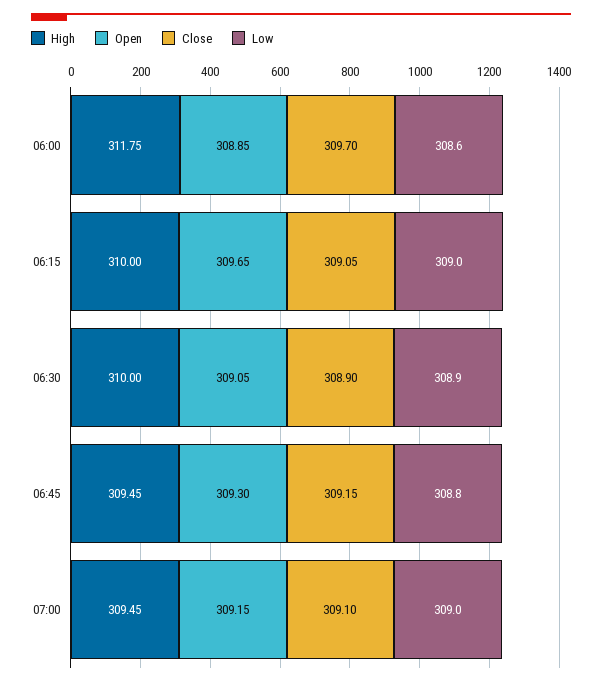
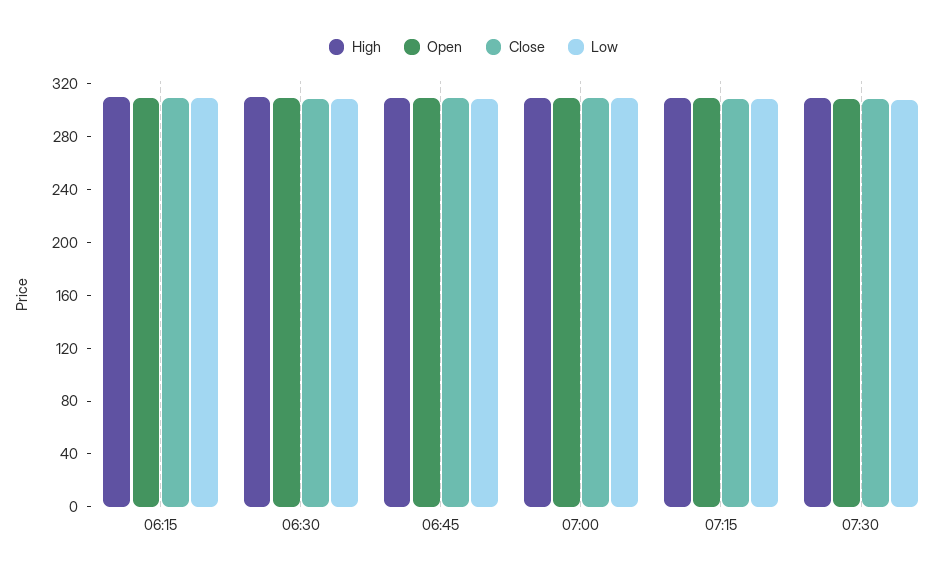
High, 06:00: 311.75 -> none
Open, 06:00: 308.85 -> none
Close, 06:00: 309.7 -> none
Low, 06:00: 308.6 -> none
High, 07:15: none -> 310
Open, 07:15: none -> 310
Close, 07:15: none -> 310
Low, 07:15: none -> 310
High, 07:30: none -> 310
Open, 07:30: none -> 310
Close, 07:30: none -> 310
Low, 07:30: none -> 310

